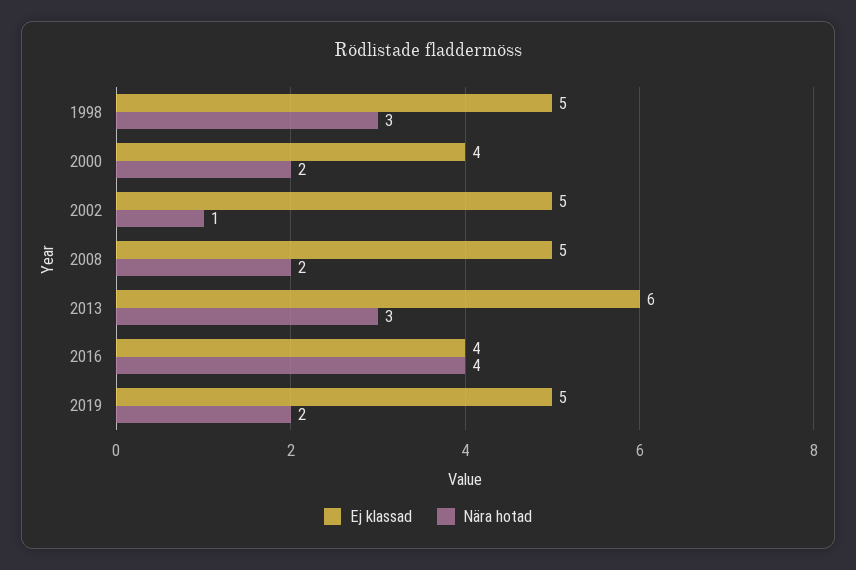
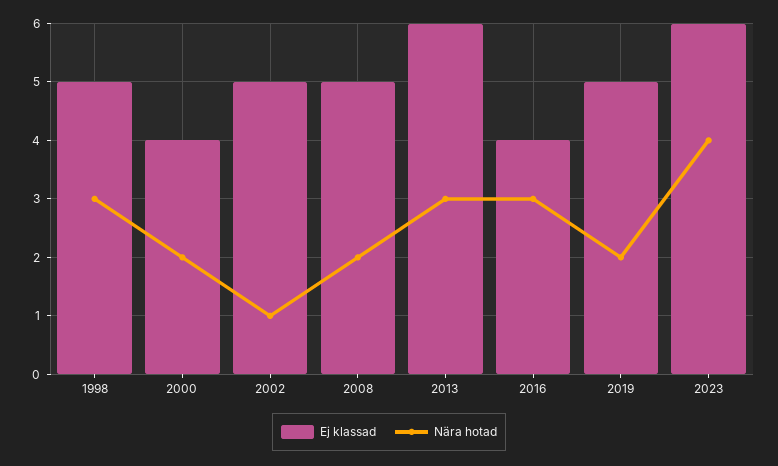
Nära hotad, 2016: 4 -> 3
Ej klassad, 2023: none -> 6
Nära hotad, 2023: none -> 4

